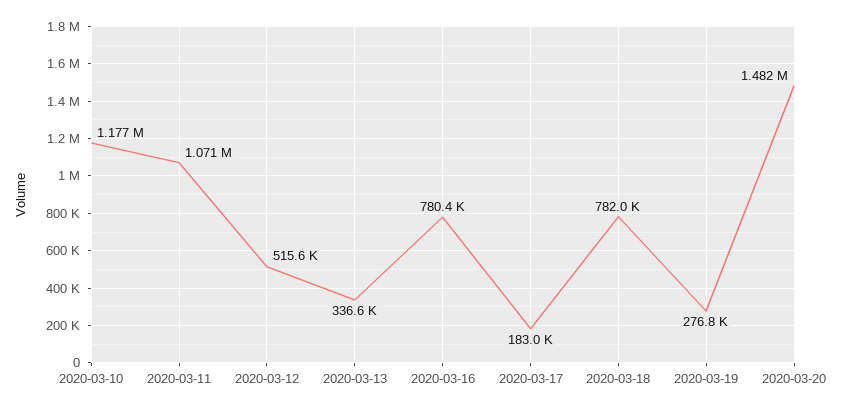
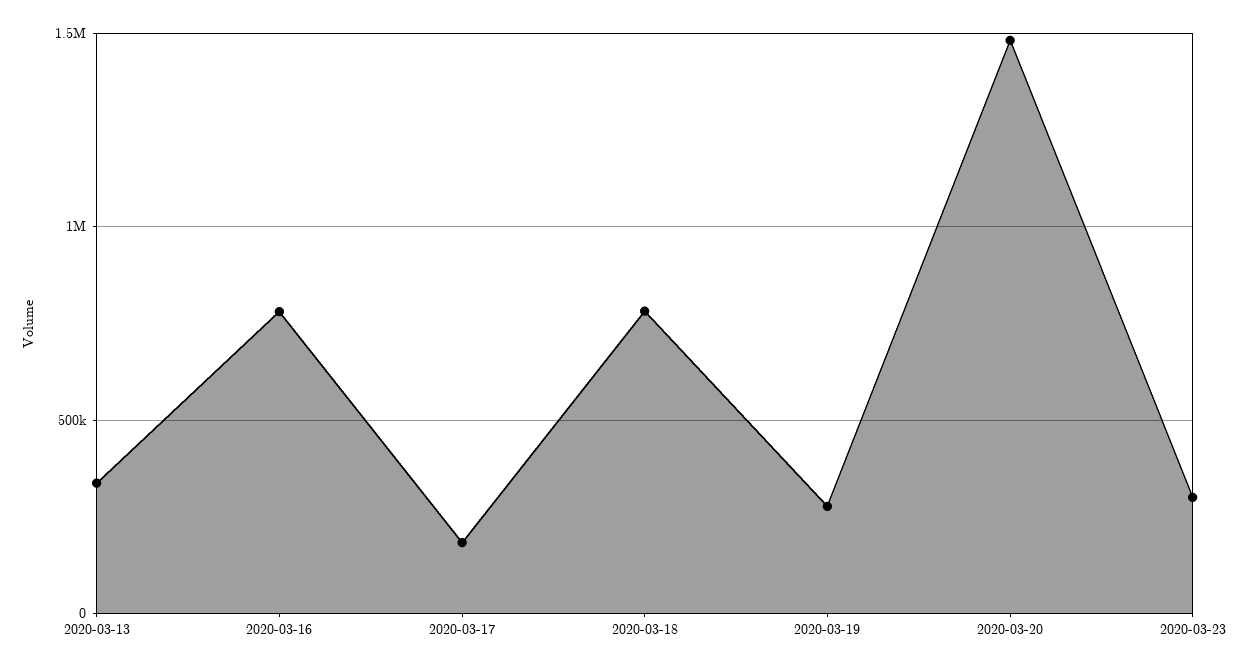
2020-03-10: 1177000 -> none
2020-03-11: 1071000 -> none
2020-03-12: 515600 -> none
2020-03-23: none -> 300000

